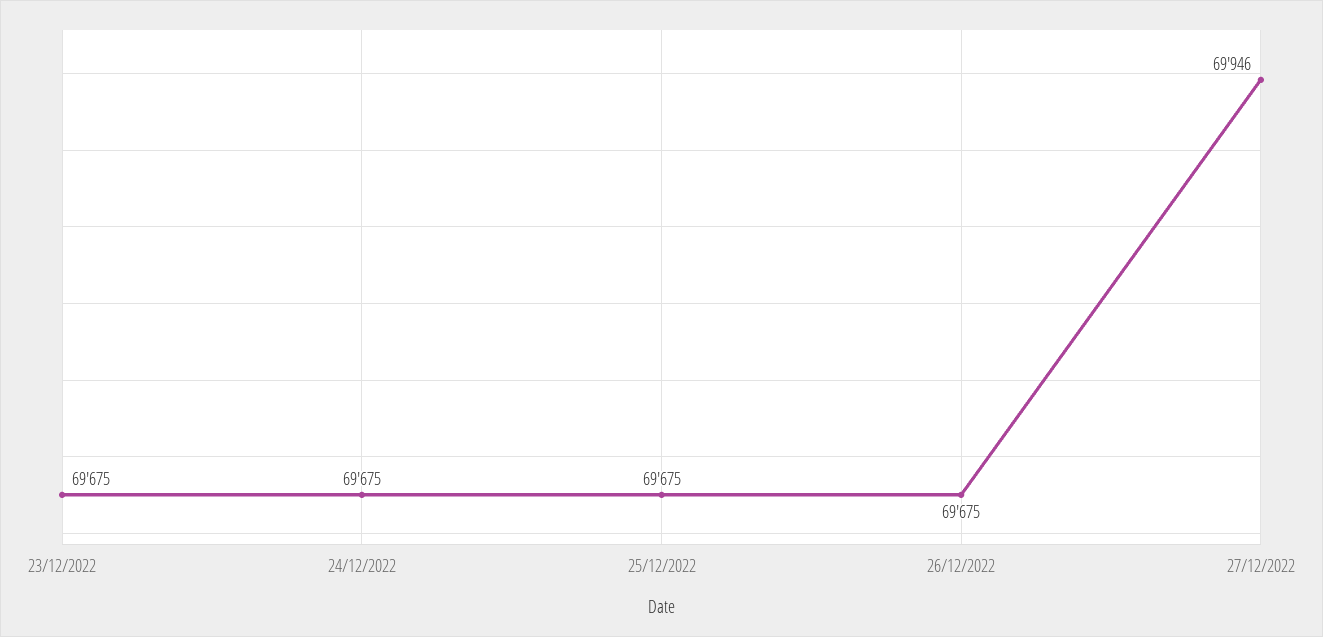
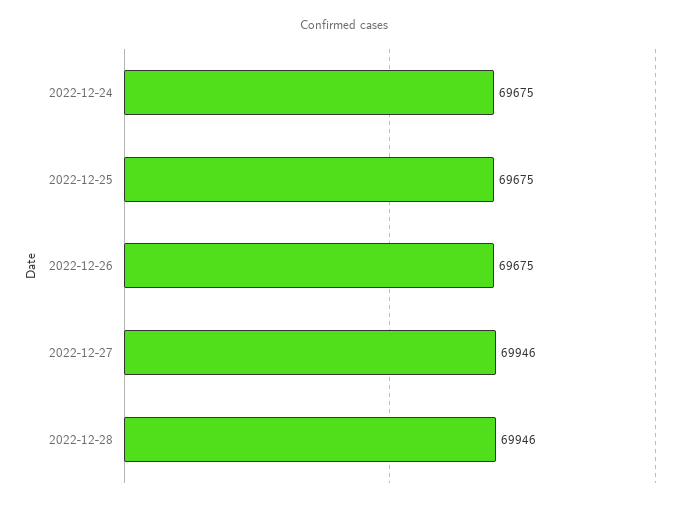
23/12/2022: 69675 -> none
2022-12-28: none -> 69946

